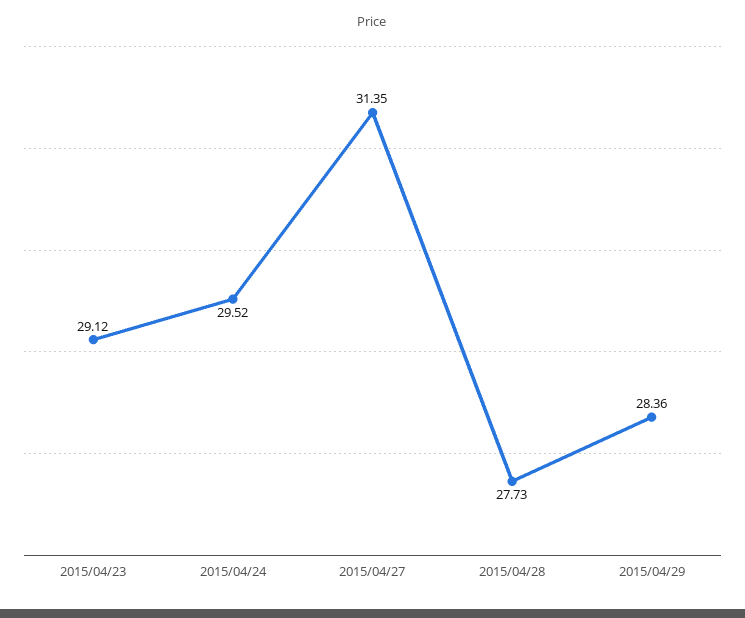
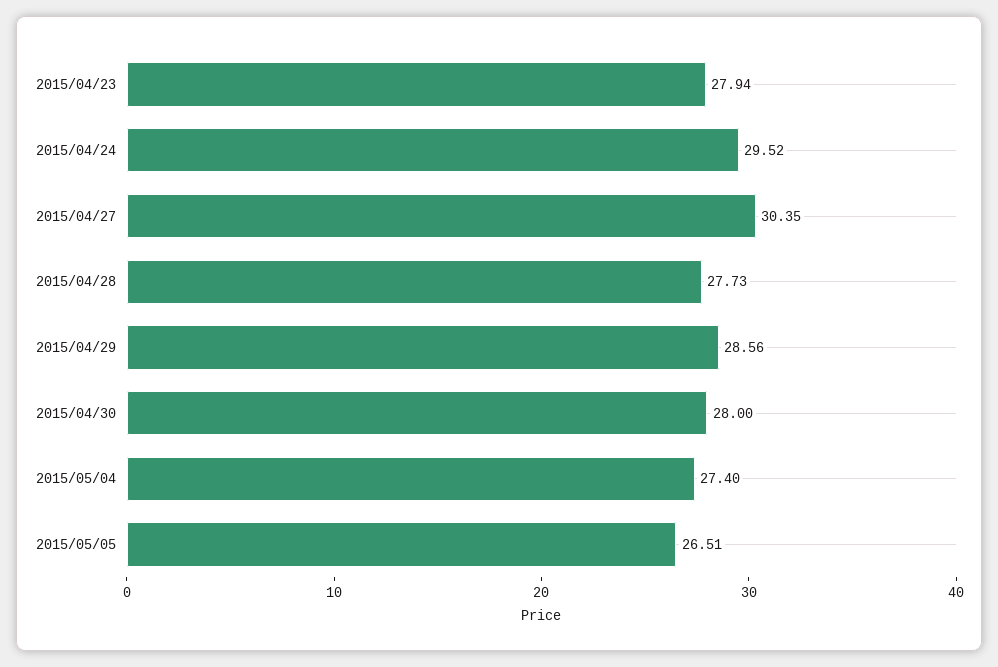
2015/04/23: 29.12 -> 27.94
2015/04/27: 31.35 -> 30.35
2015/04/29: 28.36 -> 28.56
2015/04/30: none -> 28
2015/05/04: none -> 27.4
2015/05/05: none -> 26.51

